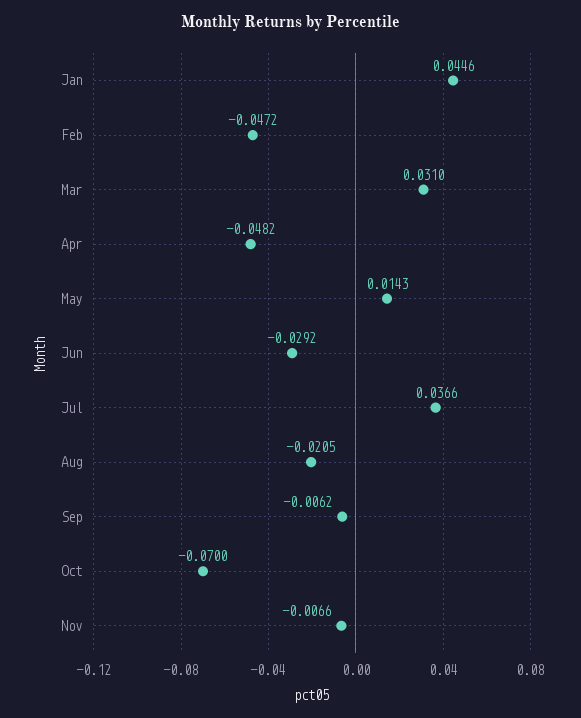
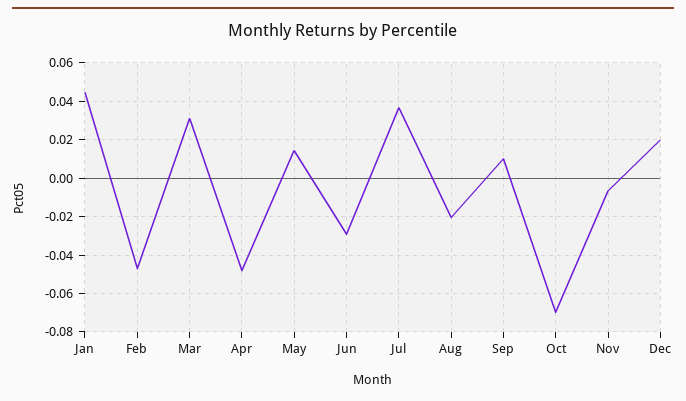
Sep: -0.0062 -> 0.01
Dec: none -> 0.02

